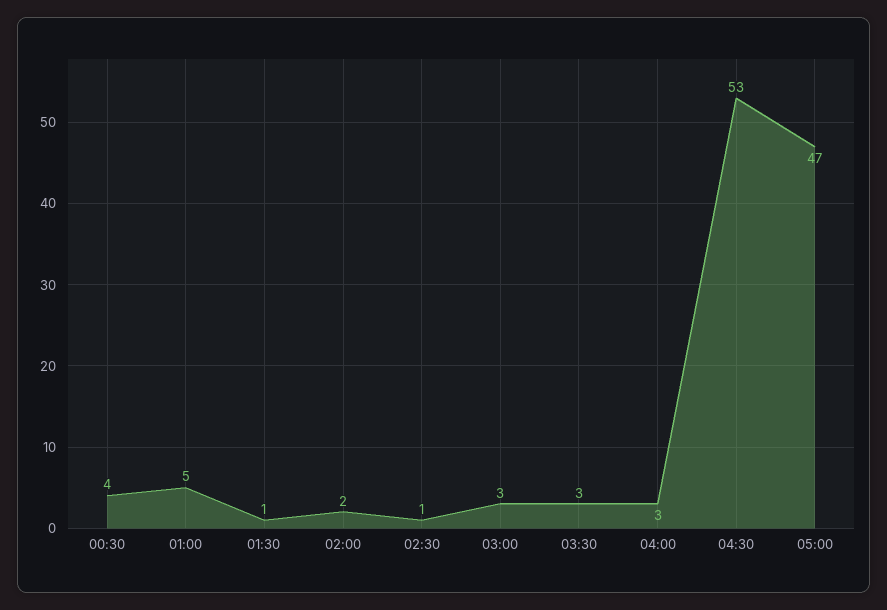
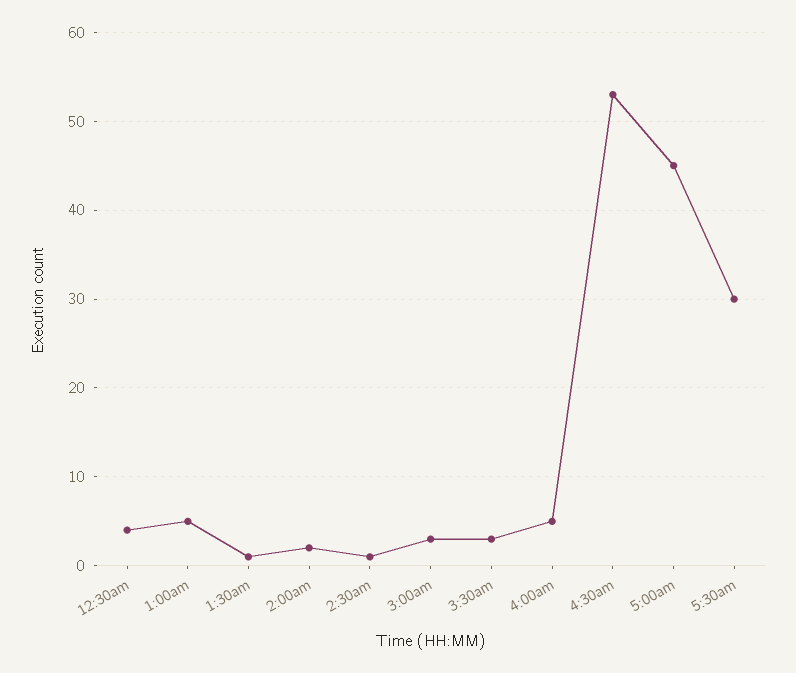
04:00: 3 -> 5
05:00: 47 -> 45
5:30am: none -> 30

